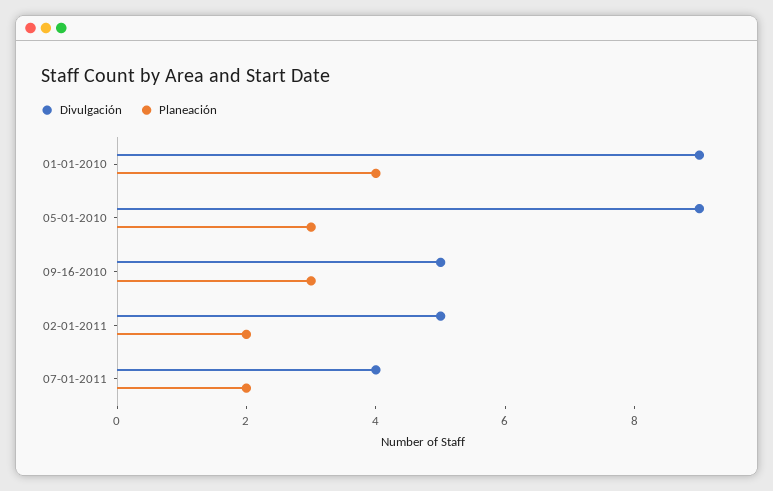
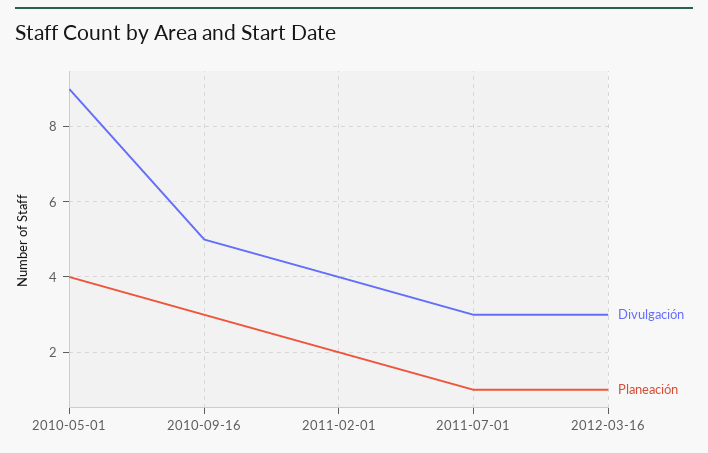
Divulgación, 01-01-2010: 9 -> none
Planeación, 01-01-2010: 4 -> none
Planeación, 05-01-2010: 3 -> 4
Divulgación, 02-01-2011: 5 -> 4
Divulgación, 07-01-2011: 4 -> 3
Planeación, 07-01-2011: 2 -> 1
Divulgación, 2012-03-16: none -> 3
Planeación, 2012-03-16: none -> 1

